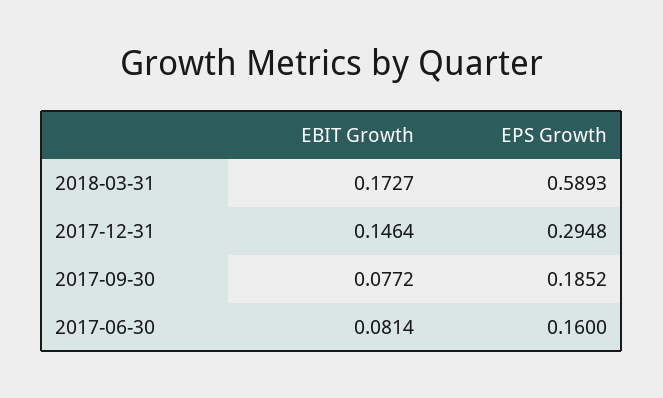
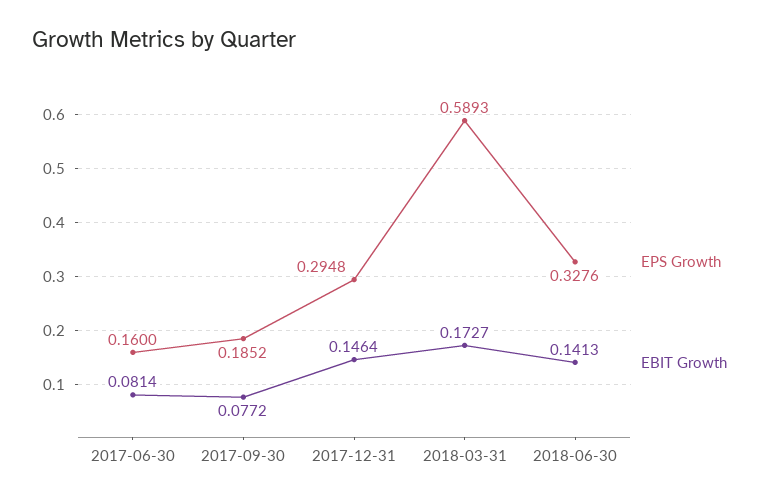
EPS Growth, 2018-06-30: none -> 0.3276
EBIT Growth, 2018-06-30: none -> 0.1413

